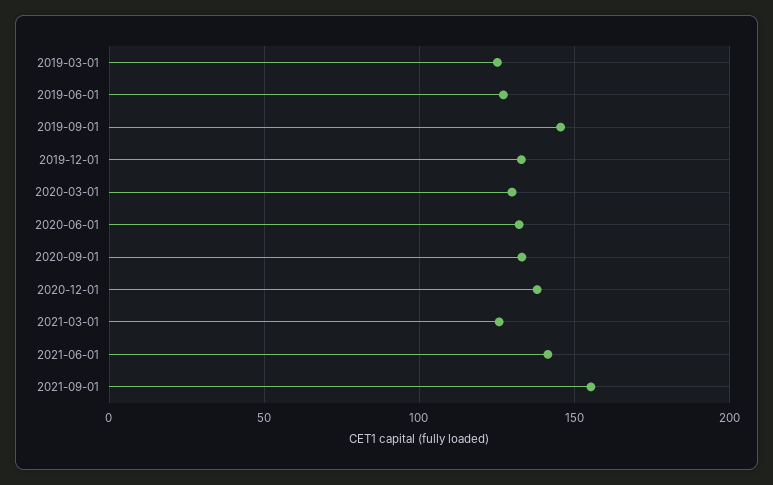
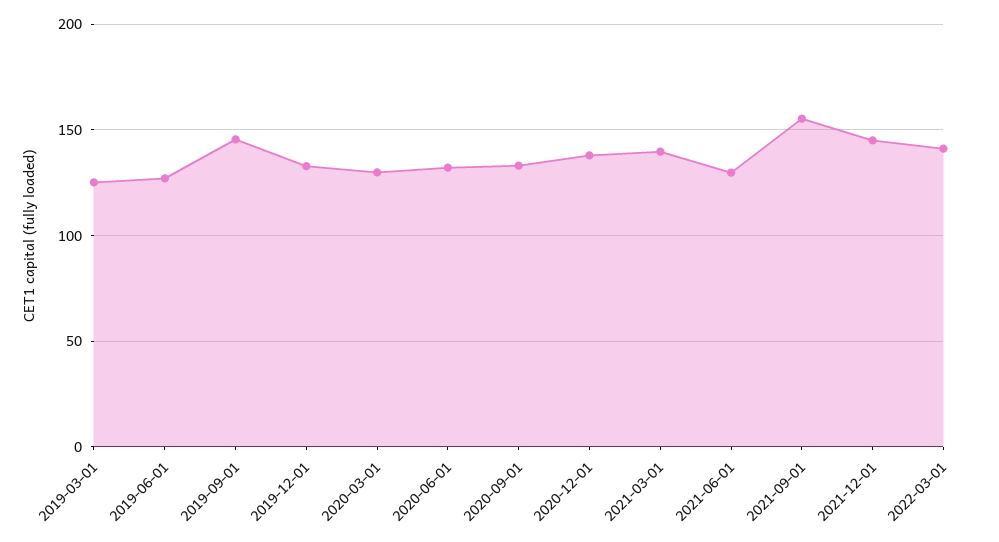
2021-03-01: 125 -> 140
2021-06-01: 140 -> 130
2021-12-01: none -> 145
2022-03-01: none -> 140

